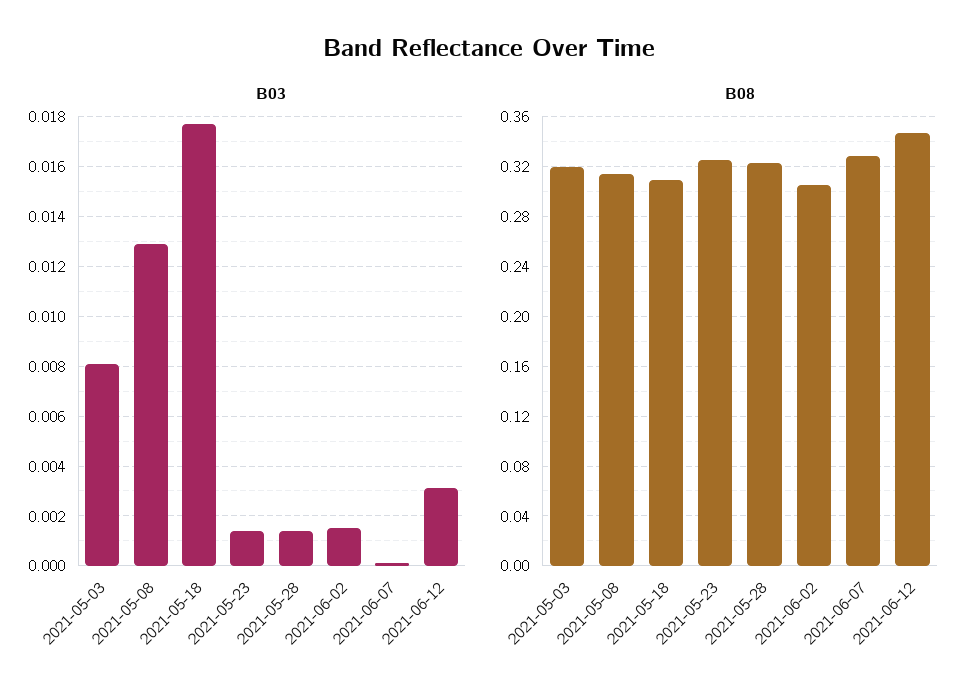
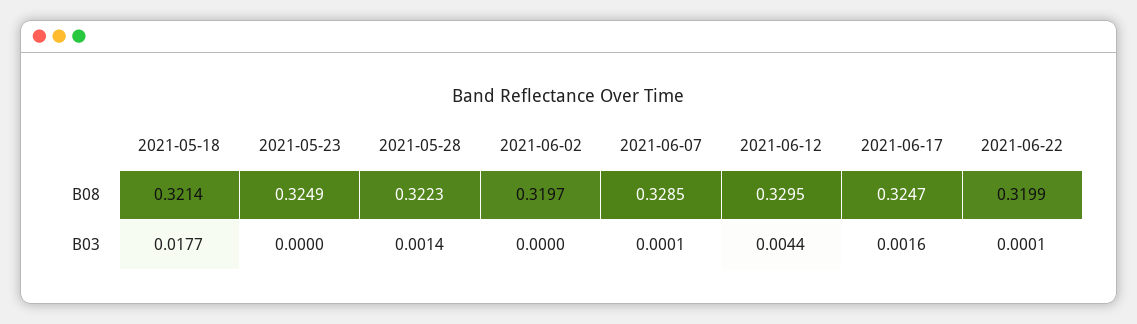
B03, 2021-05-03: 0.008 -> none
B03, 2021-05-08: 0.013 -> none
B03, 2021-05-23: 0.0015 -> 0
B03, 2021-06-02: 0.0015 -> 0
B03, 2021-06-12: 0.003 -> 0.0044
B08, 2021-05-03: 0.32 -> none
B08, 2021-05-08: 0.315 -> none
B08, 2021-05-18: 0.31 -> 0.3214
B08, 2021-06-02: 0.305 -> 0.3197
B08, 2021-06-12: 0.345 -> 0.3295
B08, 2021-06-17: none -> 0.3247
B08, 2021-06-22: none -> 0.3199
B03, 2021-06-17: none -> 0.0016
B03, 2021-06-22: none -> 0.0001

